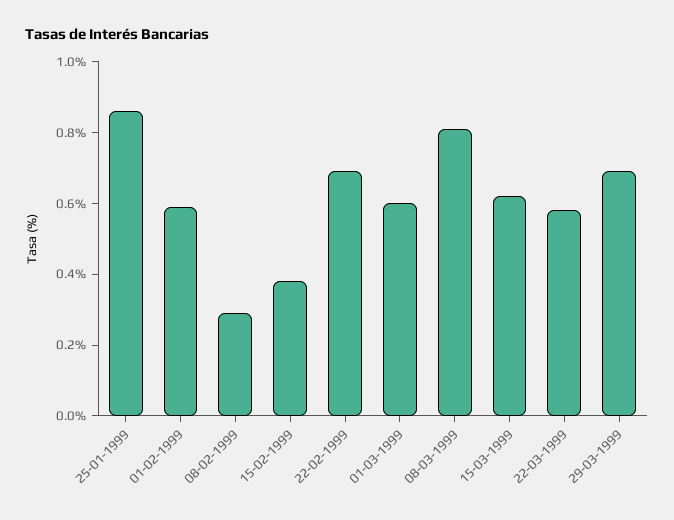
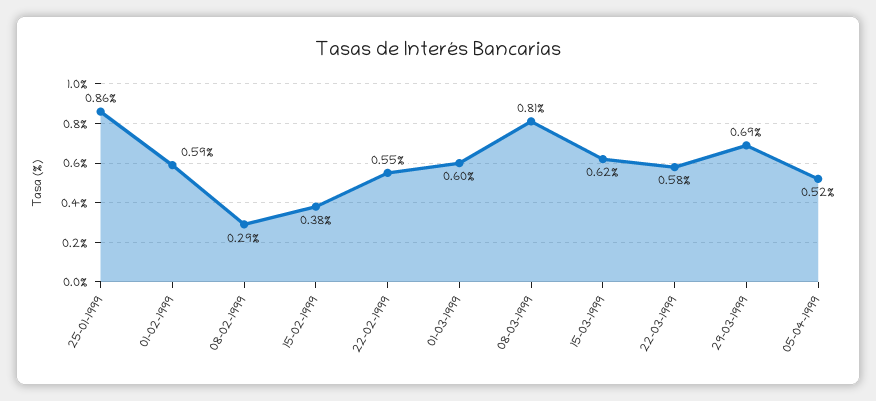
22-02-1999: 0.7 -> 0.55
05-04-1999: none -> 0.52

